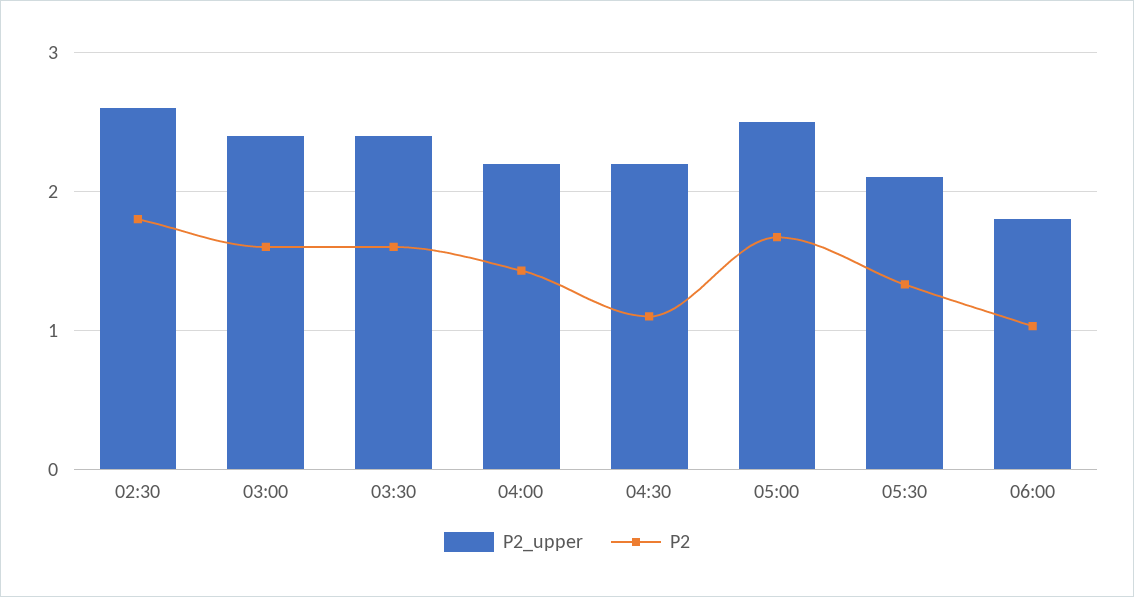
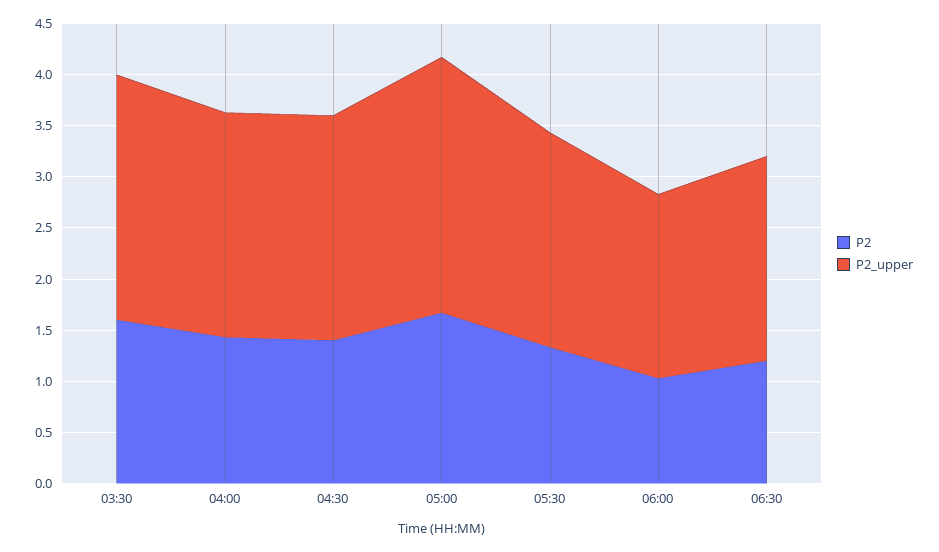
P2_upper, 02:30: 2.6 -> none
P2, 02:30: 1.8 -> none
P2_upper, 03:00: 2.4 -> none
P2, 03:00: 1.6 -> none
P2, 04:30: 1.1 -> 1.4
P2, 06:30: none -> 1.2
P2_upper, 06:30: none -> 2

